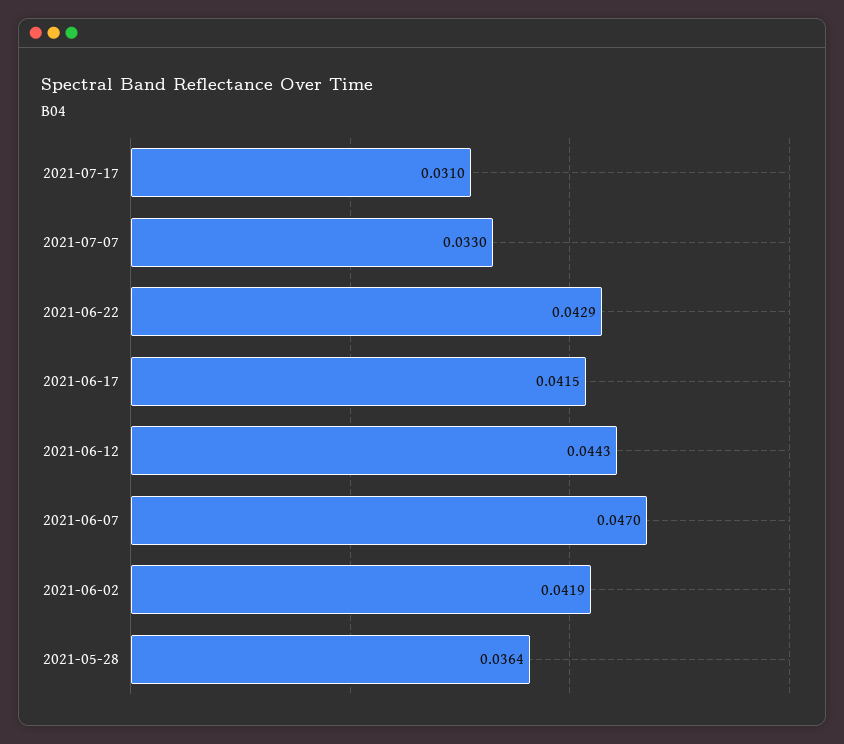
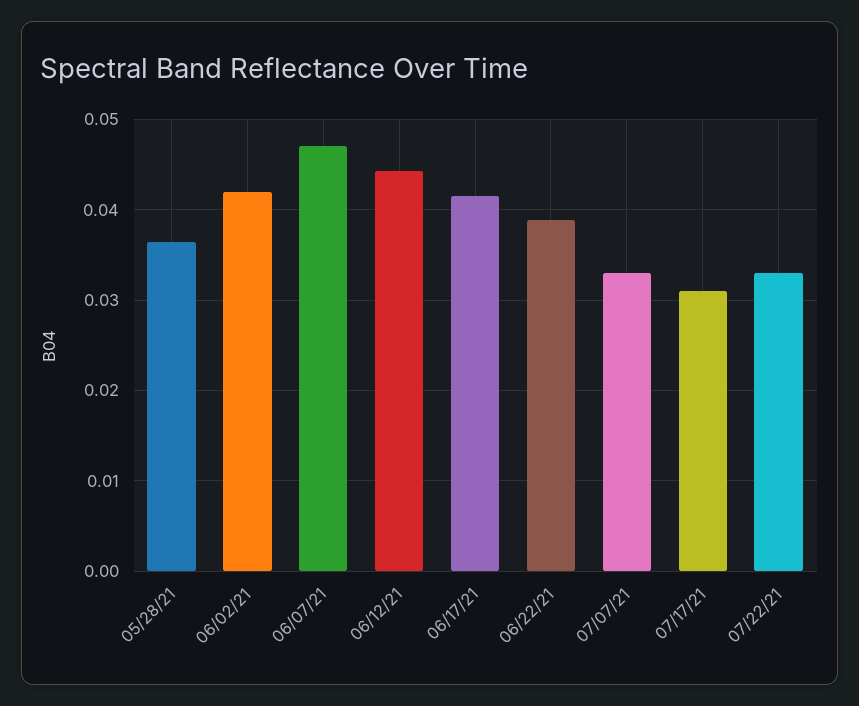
2021-06-22: 0.0429 -> 0.039
07/22/21: none -> 0.033

